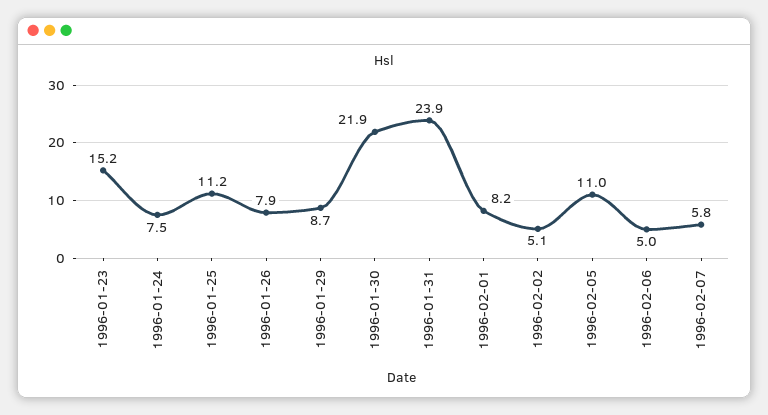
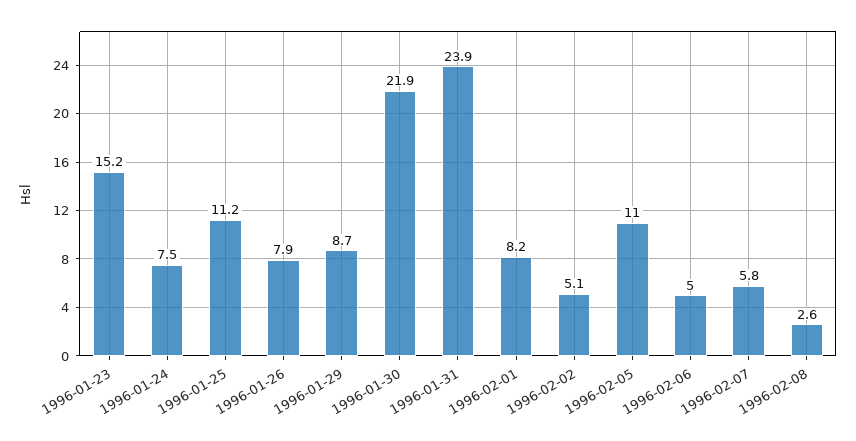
1996-02-08: none -> 2.6

